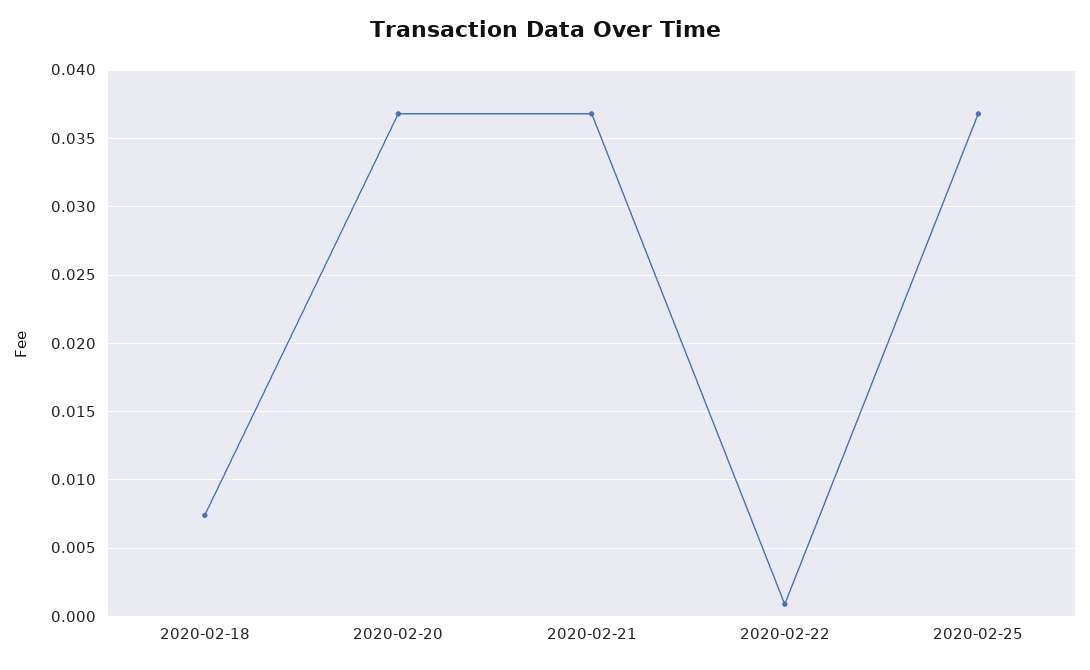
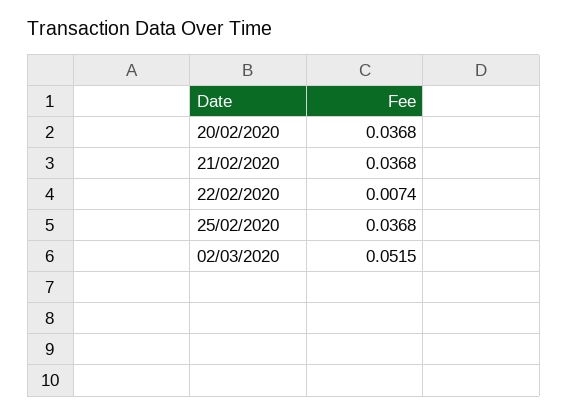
2020-02-18: 0.0075 -> none
2020-02-22: 0.001 -> 0.0074
02/03/2020: none -> 0.0515

